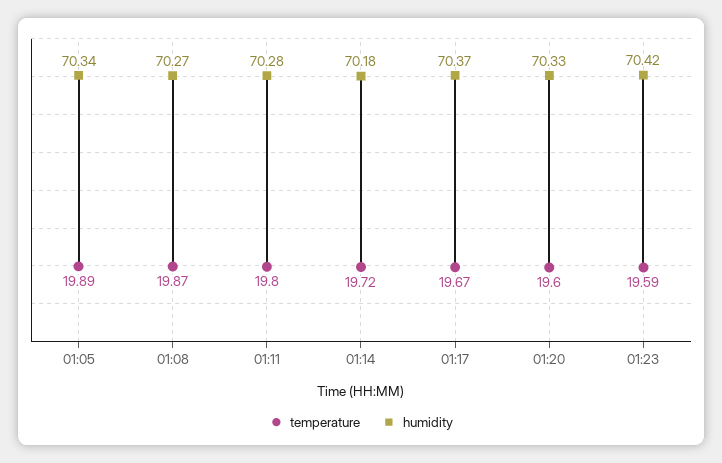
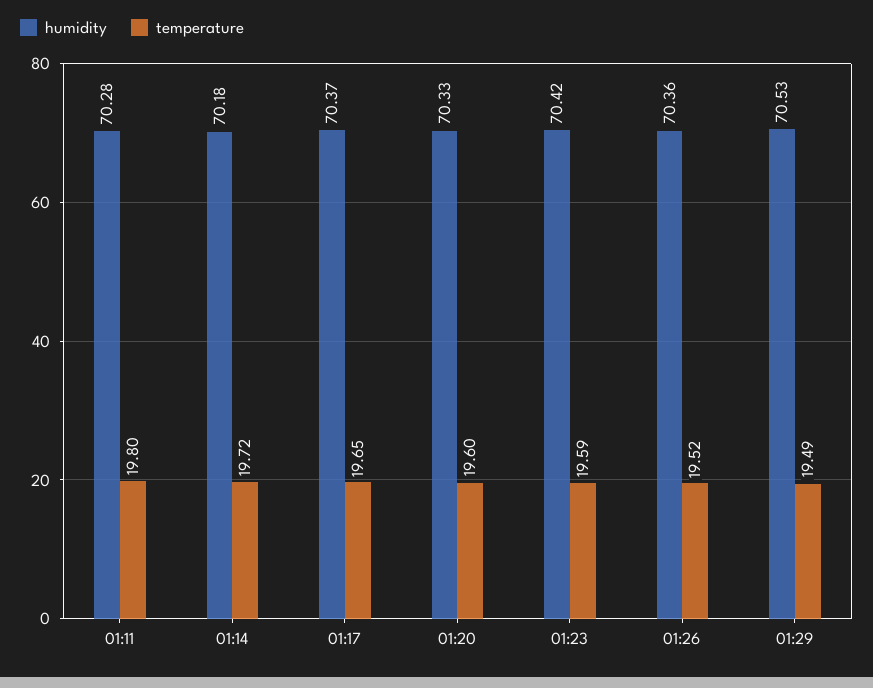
temperature, 01:05: 19.89 -> none
humidity, 01:05: 70.34 -> none
temperature, 01:08: 19.87 -> none
humidity, 01:08: 70.27 -> none
temperature, 01:17: 19.67 -> 19.65
humidity, 01:26: none -> 70.36
temperature, 01:26: none -> 19.52
humidity, 01:29: none -> 70.53
temperature, 01:29: none -> 19.49

